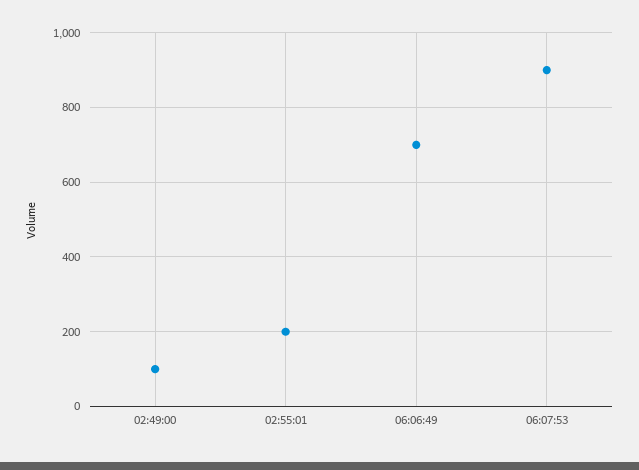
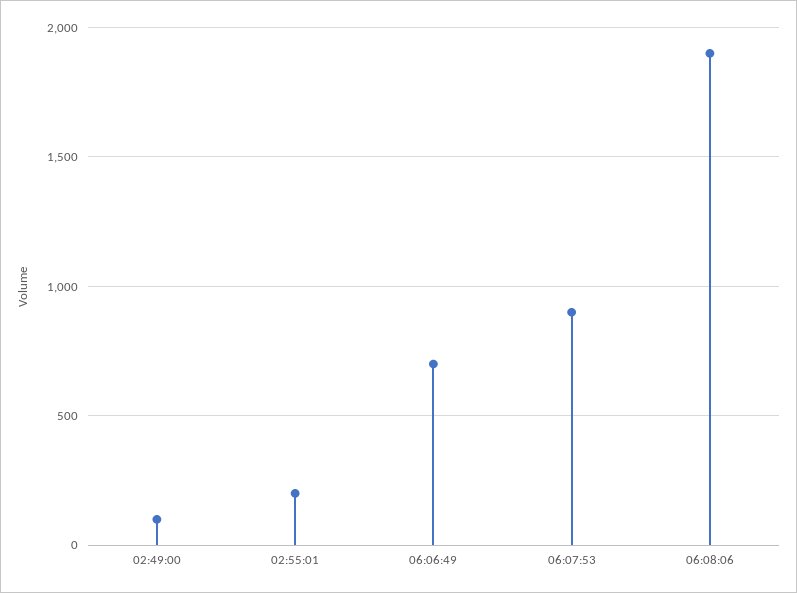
06:08:06: none -> 1900

